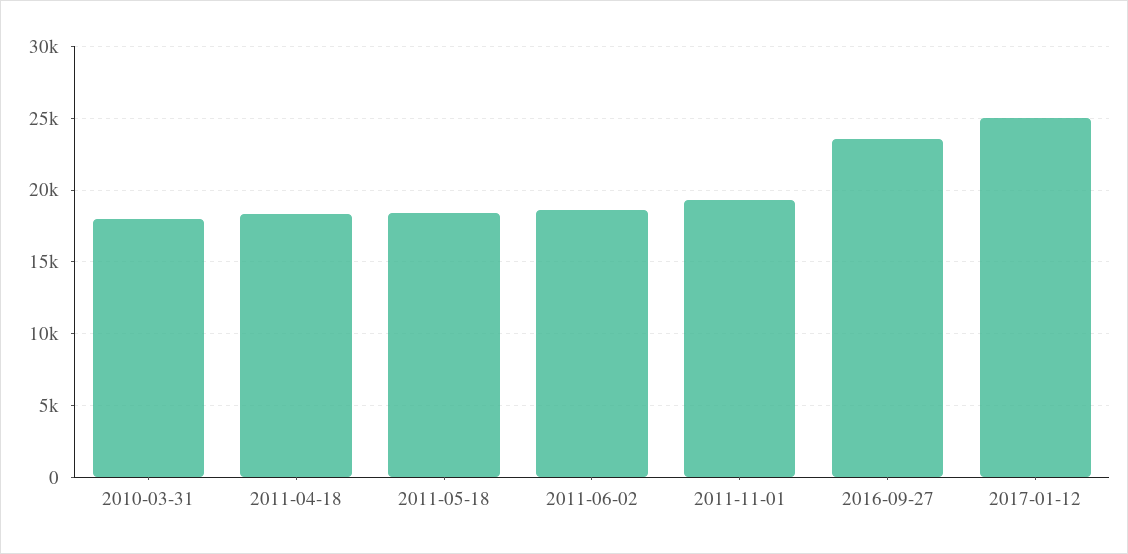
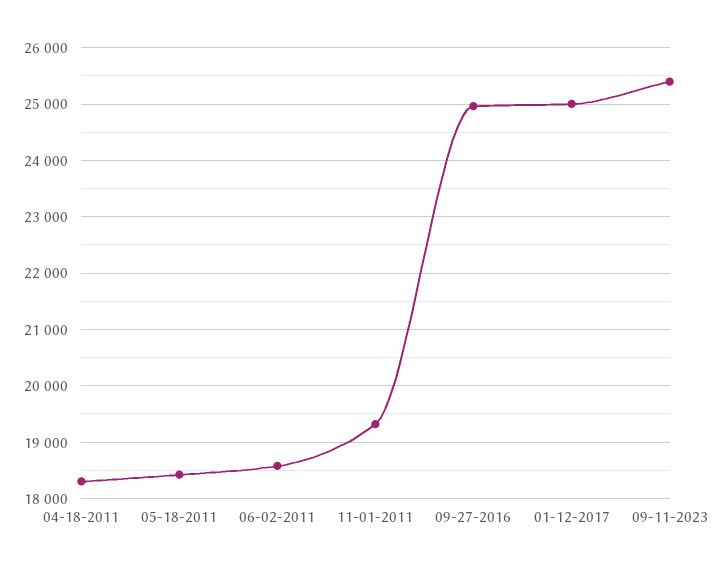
2010-03-31: 18000 -> none
2016-09-27: 23500 -> 25000
09-11-2023: none -> 25400

